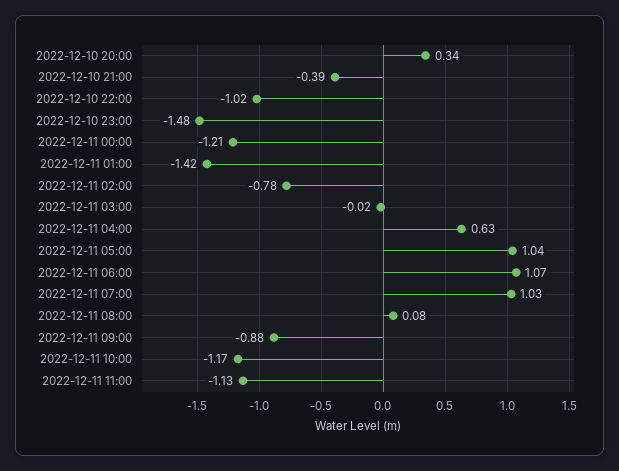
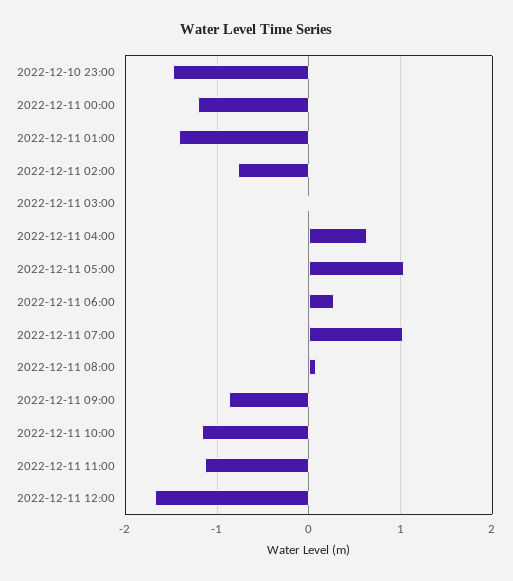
2022-12-10 20:00: 0.34 -> none
2022-12-10 21:00: -0.39 -> none
2022-12-10 22:00: -1.02 -> none
2022-12-11 06:00: 1.07 -> 0.3
2022-12-11 12:00: none -> -1.7

